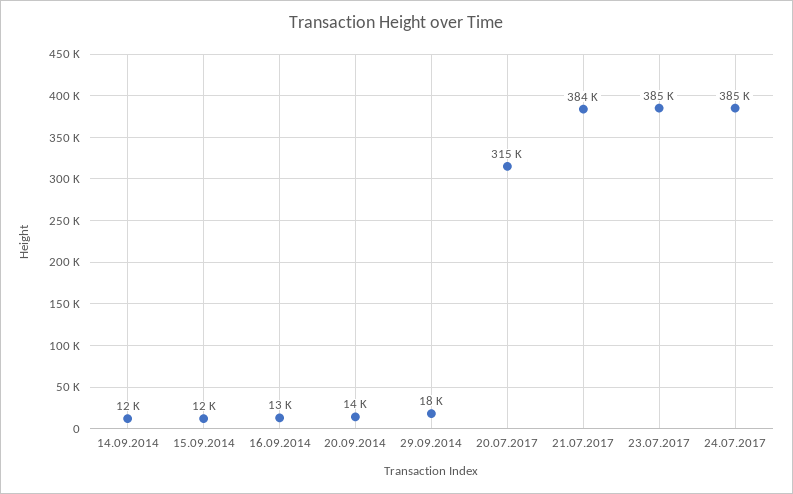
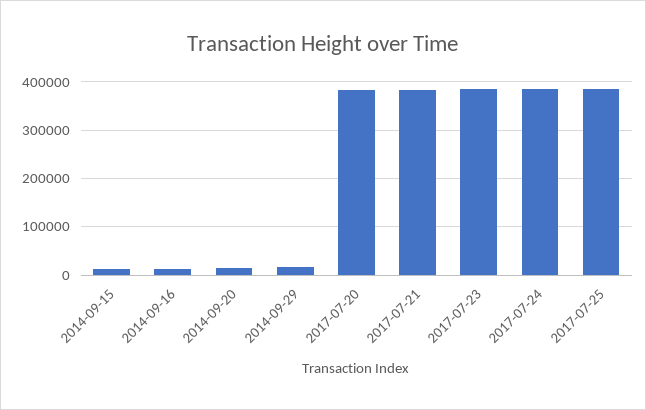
14.09.2014: 12000 -> none
20.07.2017: 315000 -> 380000
2017-07-25: none -> 380000

